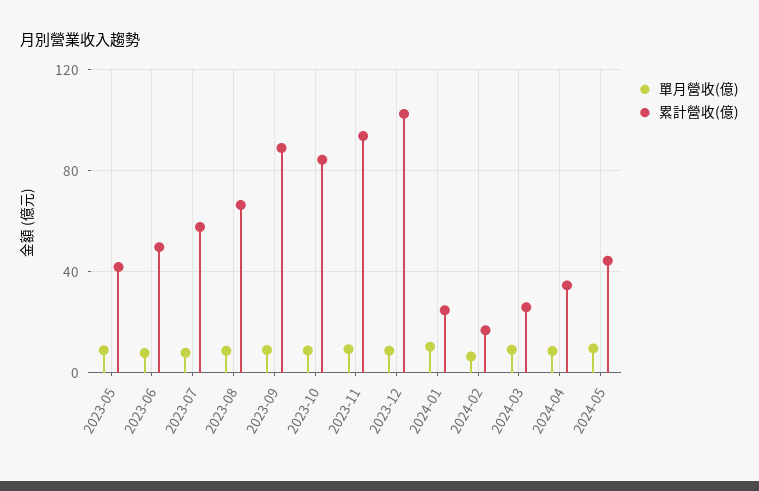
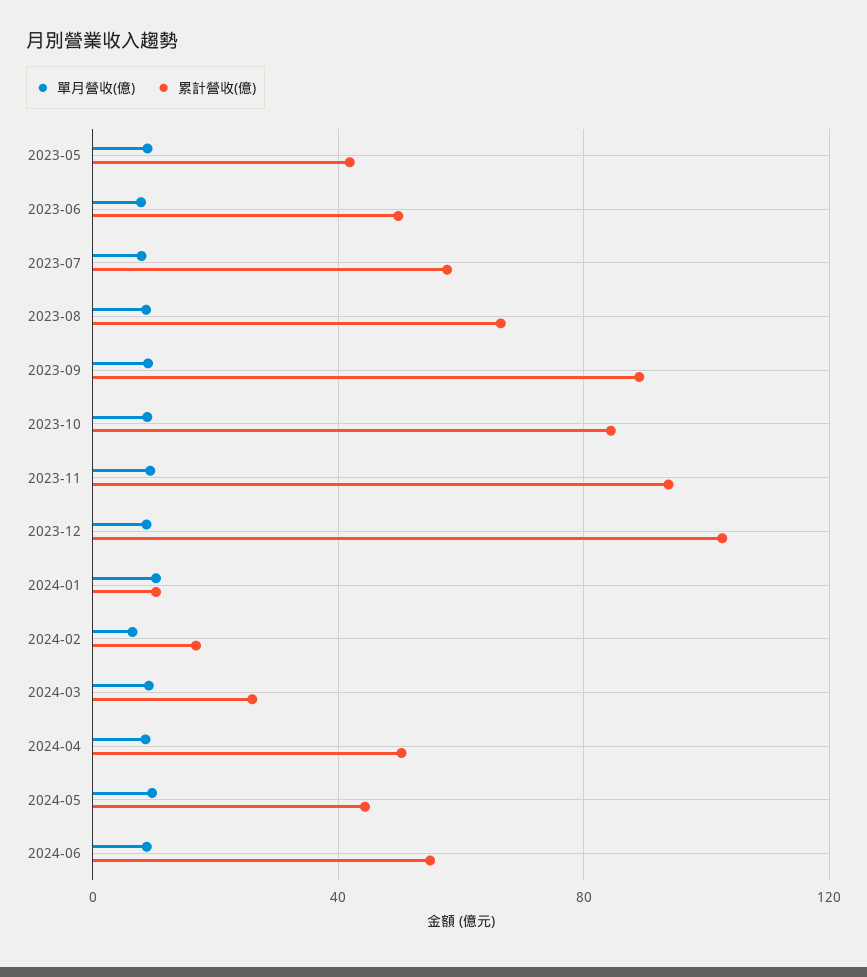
累計營收(億), 2024-01: 25 -> 10
累計營收(億), 2024-04: 35 -> 50
單月營收(億), 2024-06: none -> 10
累計營收(億), 2024-06: none -> 55

